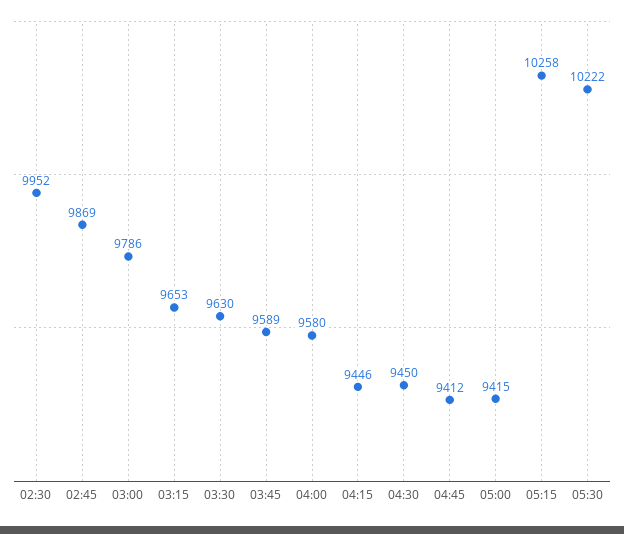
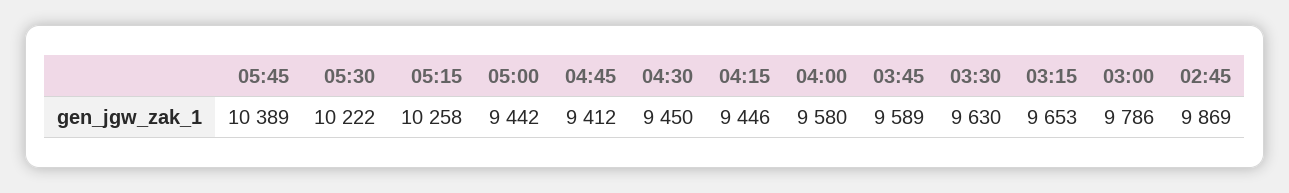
02:30: 9952 -> none
05:00: 9415 -> 9442
05:45: none -> 10389

